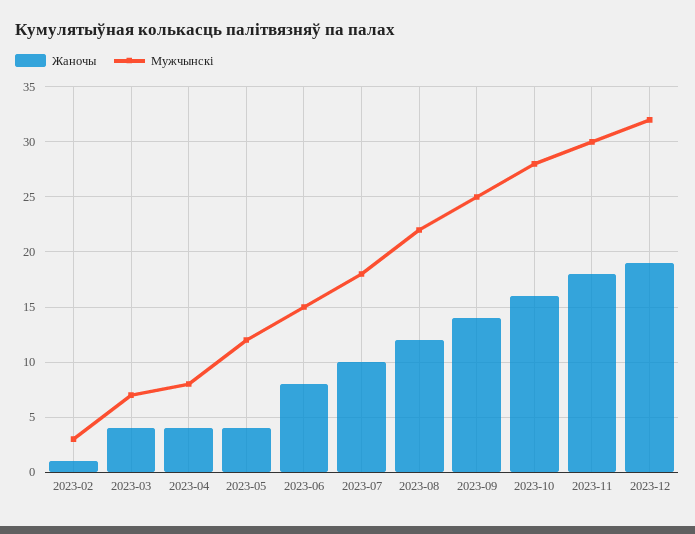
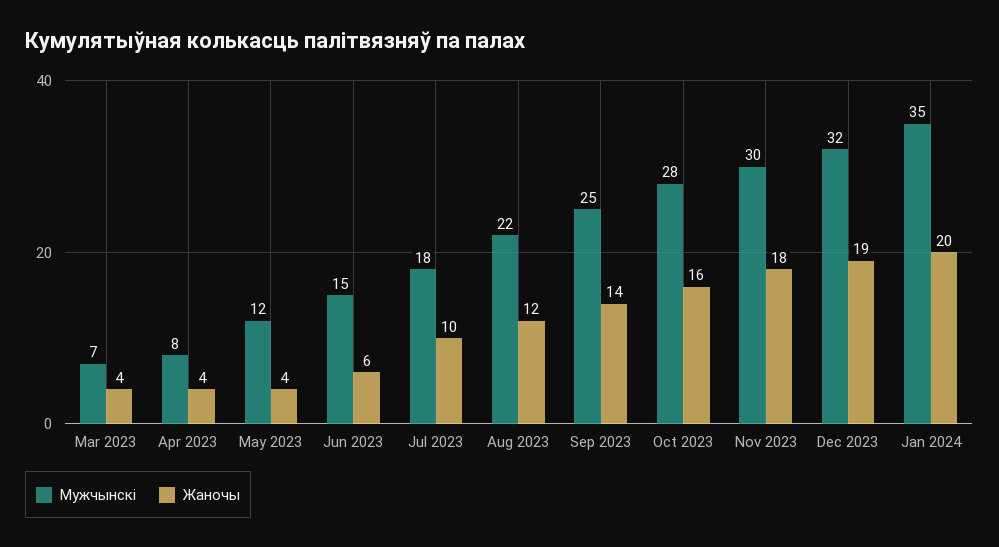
Жаночы, 2023-02: 1 -> none
Мужчынскі, 2023-02: 3 -> none
Жаночы, 2023-06: 8 -> 6
Мужчынскі, Jan 2024: none -> 35
Жаночы, Jan 2024: none -> 20

